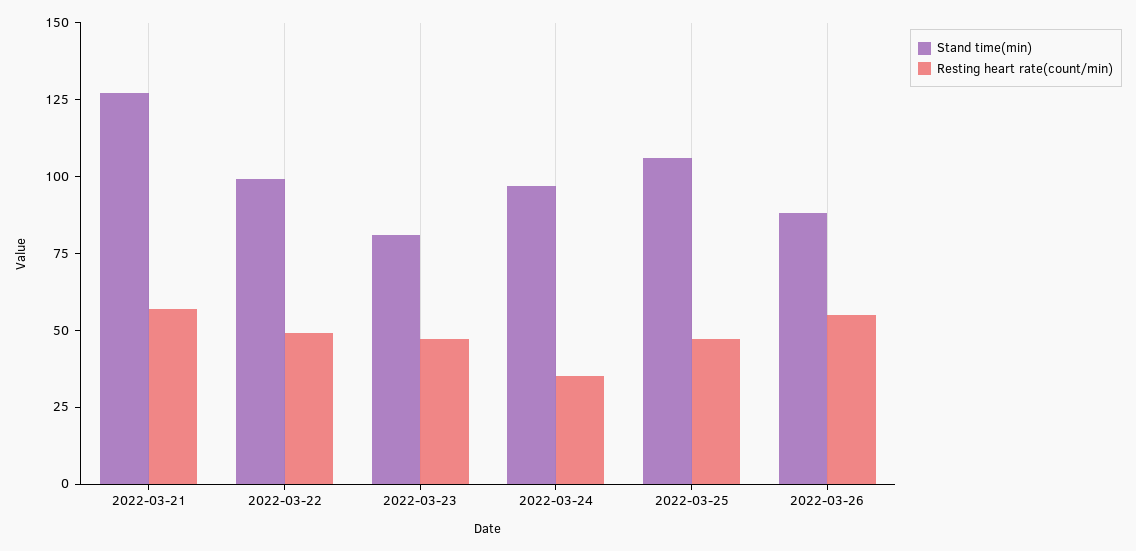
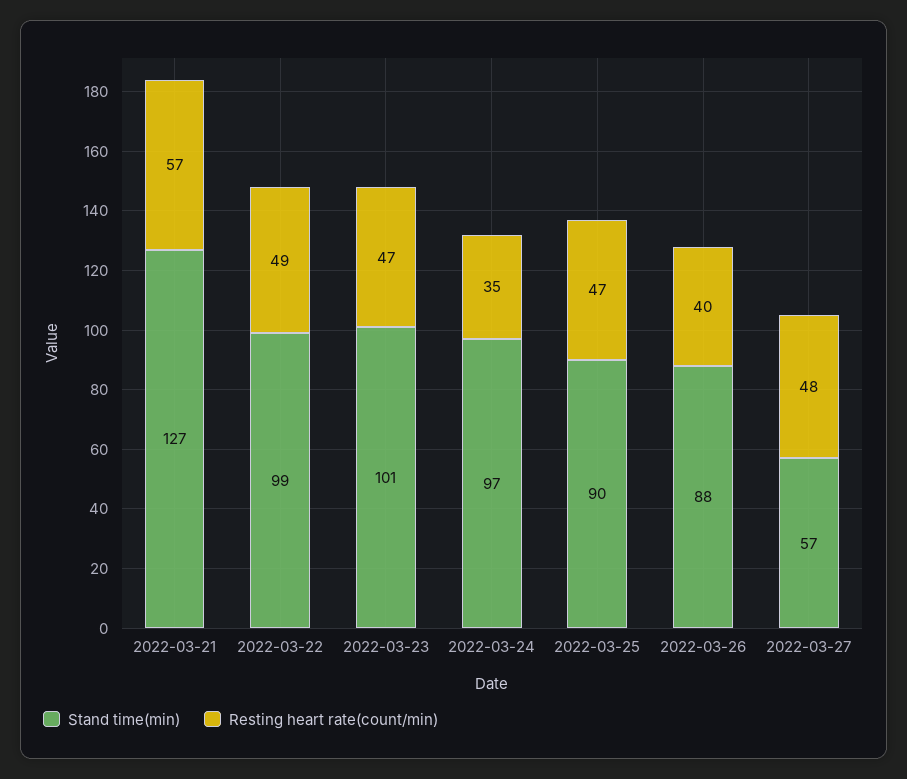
Stand time(min), 2022-03-23: 80 -> 101
Stand time(min), 2022-03-25: 105 -> 90
Resting heart rate(count/min), 2022-03-26: 55 -> 40
Stand time(min), 2022-03-27: none -> 57
Resting heart rate(count/min), 2022-03-27: none -> 48

